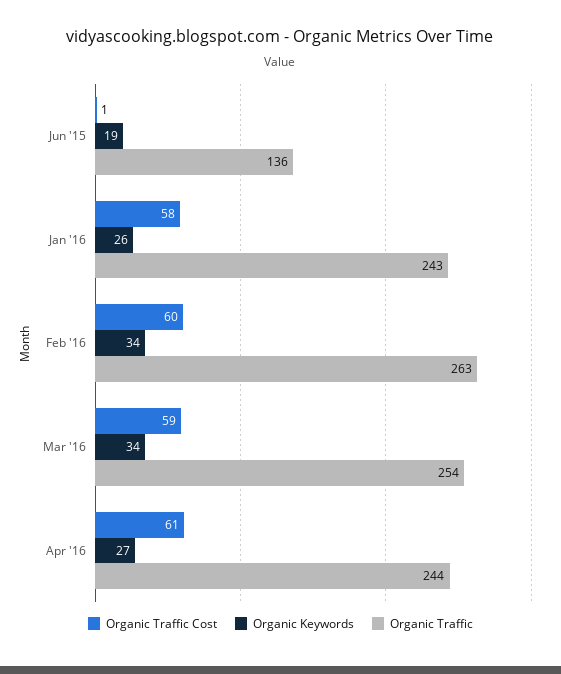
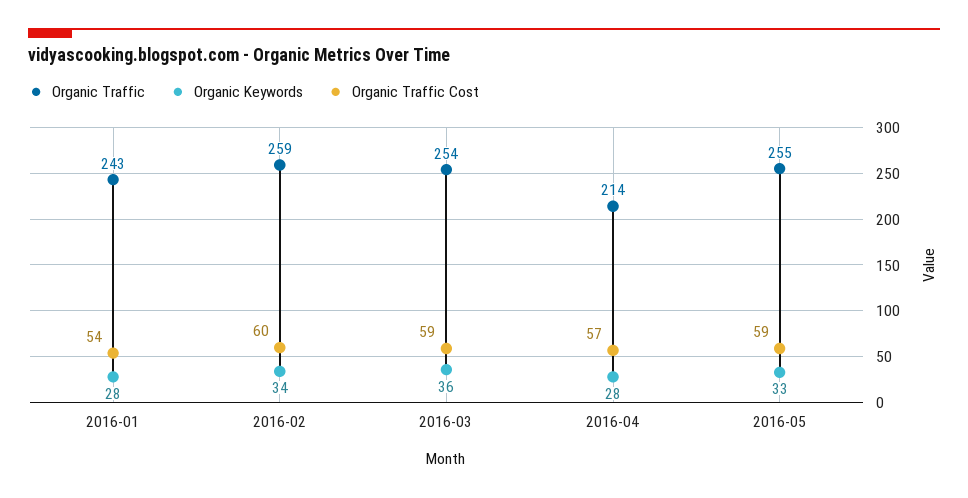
Organic Traffic Cost, Jun '15: 1 -> none
Organic Keywords, Jun '15: 19 -> none
Organic Traffic, Jun '15: 136 -> none
Organic Traffic Cost, Jan '16: 58 -> 54
Organic Keywords, Jan '16: 26 -> 28
Organic Traffic, Feb '16: 263 -> 259
Organic Keywords, Mar '16: 34 -> 36
Organic Traffic Cost, Apr '16: 61 -> 57
Organic Keywords, Apr '16: 27 -> 28
Organic Traffic, Apr '16: 244 -> 214
Organic Traffic, 2016-05: none -> 255
Organic Keywords, 2016-05: none -> 33
Organic Traffic Cost, 2016-05: none -> 59

